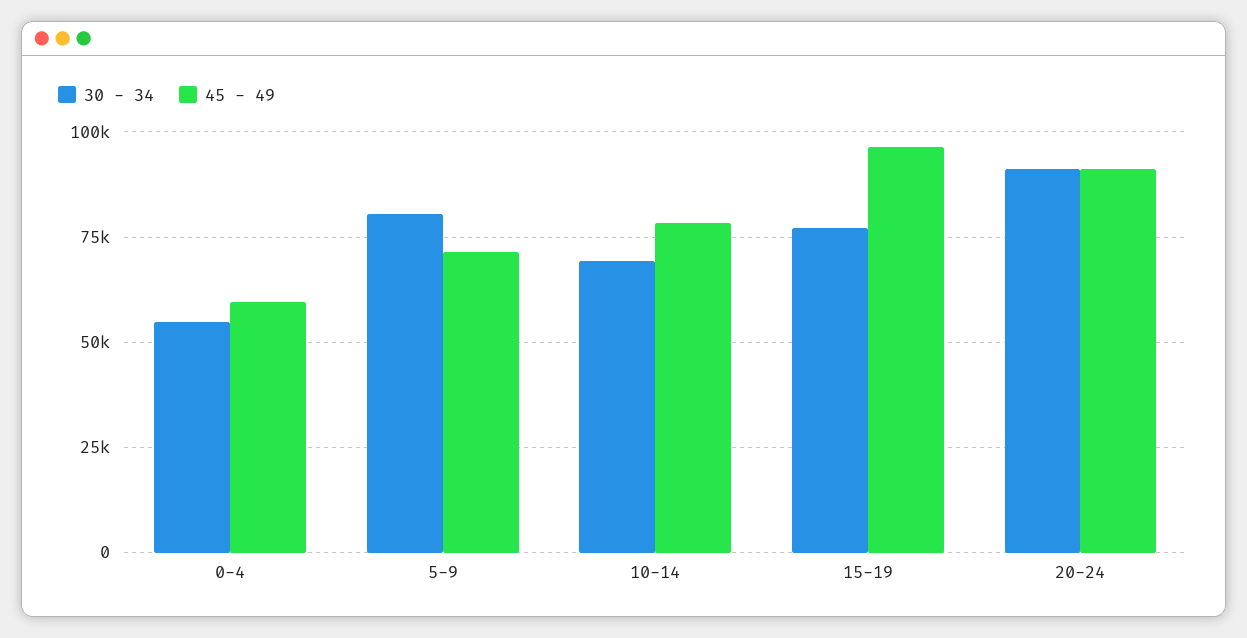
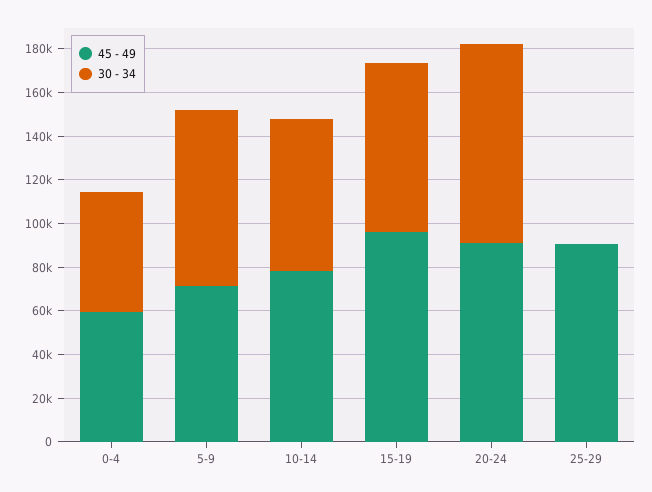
45 - 49, 25-29: none -> 90000
30 - 34, 25-29: none -> 0

